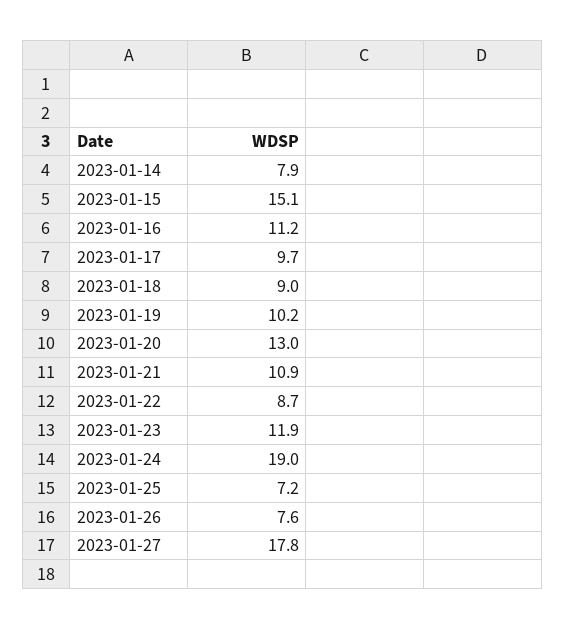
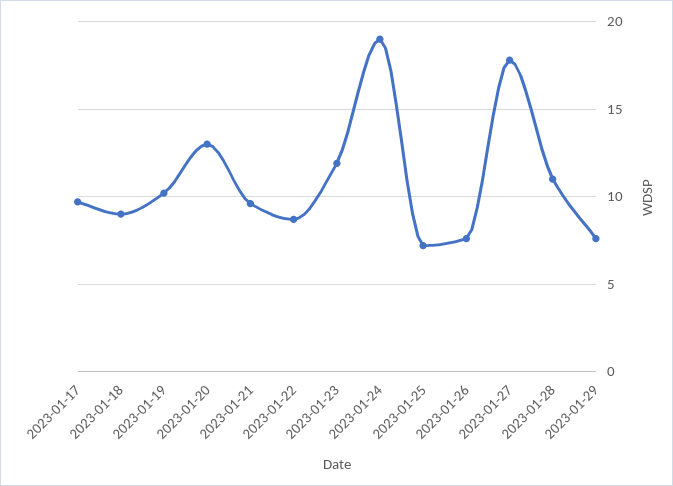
2023-01-14: 7.9 -> none
2023-01-15: 15.1 -> none
2023-01-16: 11.2 -> none
2023-01-21: 10.9 -> 9.5
2023-01-28: none -> 11
2023-01-29: none -> 7.5

